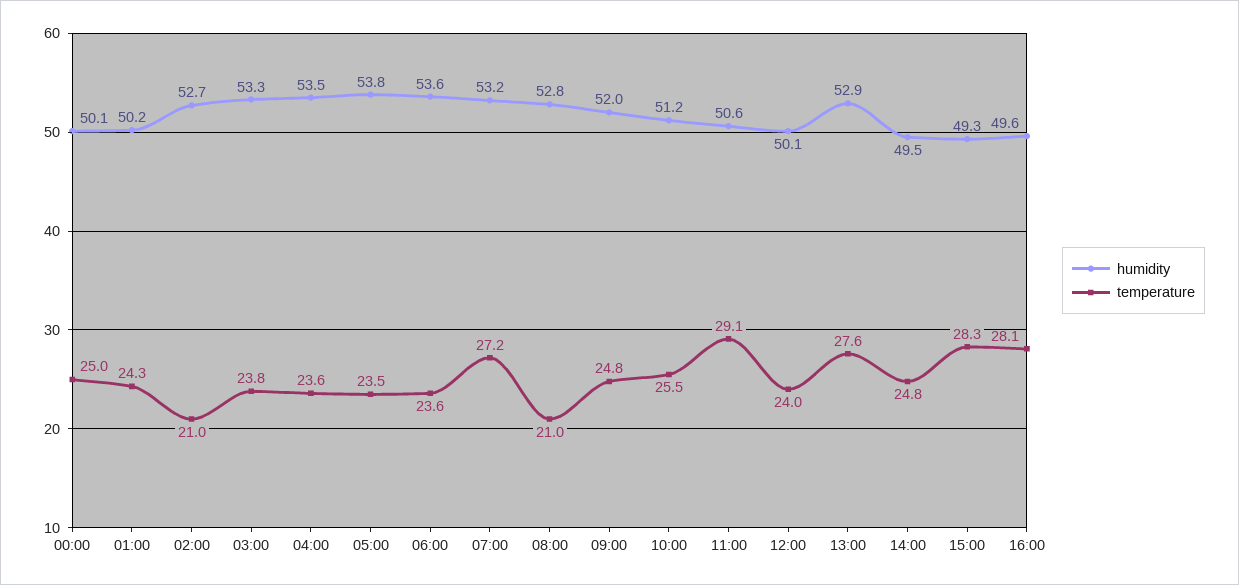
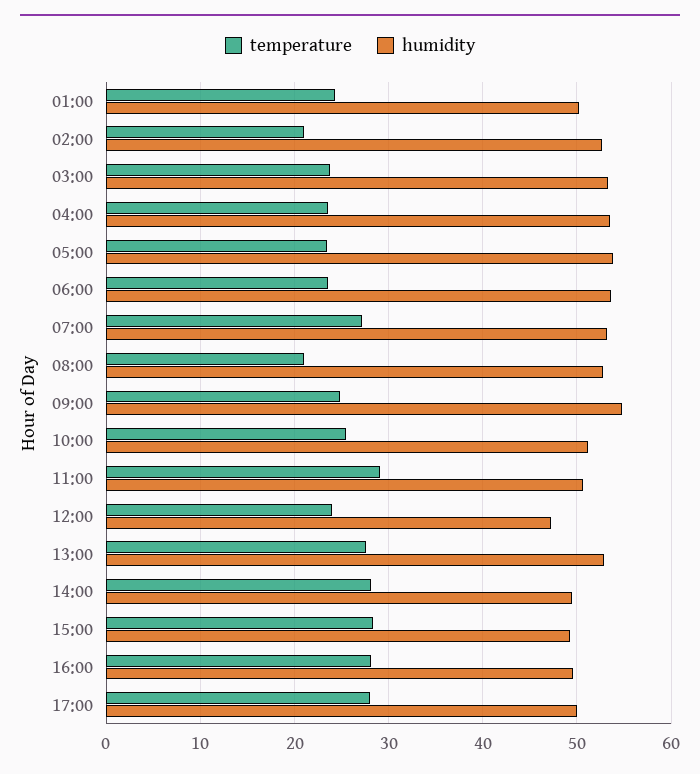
humidity, 00:00: 50.1 -> none
temperature, 00:00: 25 -> none
humidity, 09:00: 52 -> 55
humidity, 12:00: 50.1 -> 47
temperature, 14:00: 24.8 -> 28
temperature, 17:00: none -> 28
humidity, 17:00: none -> 50

